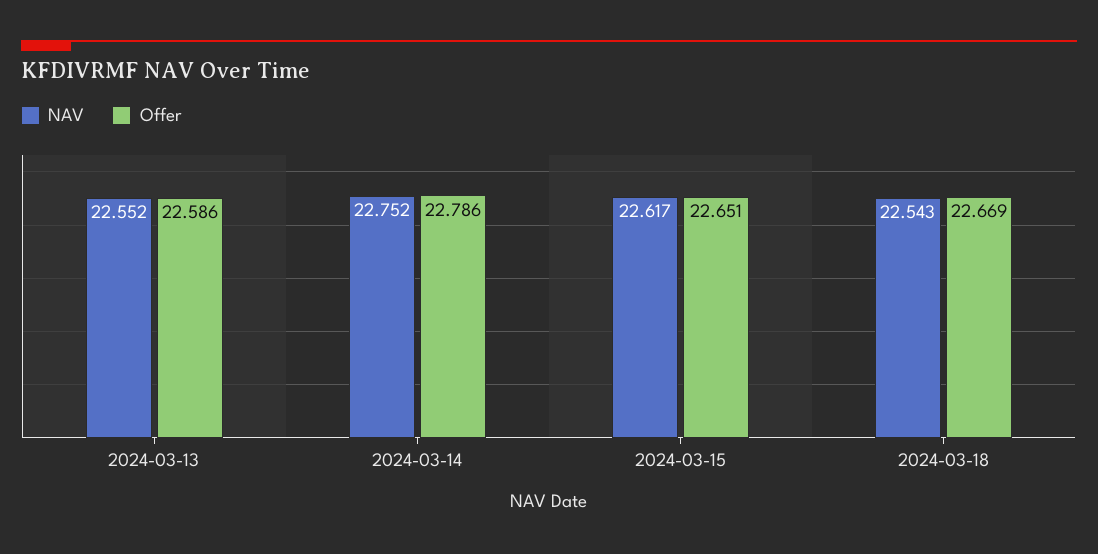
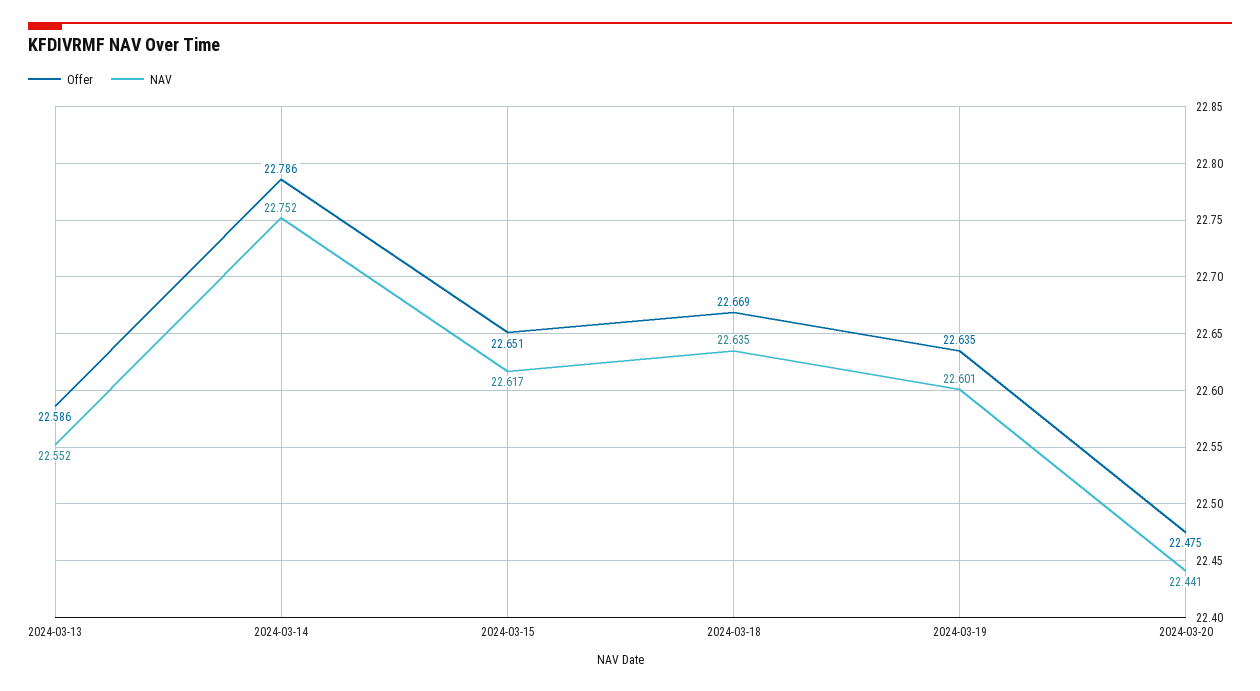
NAV, 2024-03-18: 22.543 -> 22.635
Offer, 2024-03-19: none -> 22.635
NAV, 2024-03-19: none -> 22.601
Offer, 2024-03-20: none -> 22.475
NAV, 2024-03-20: none -> 22.441

